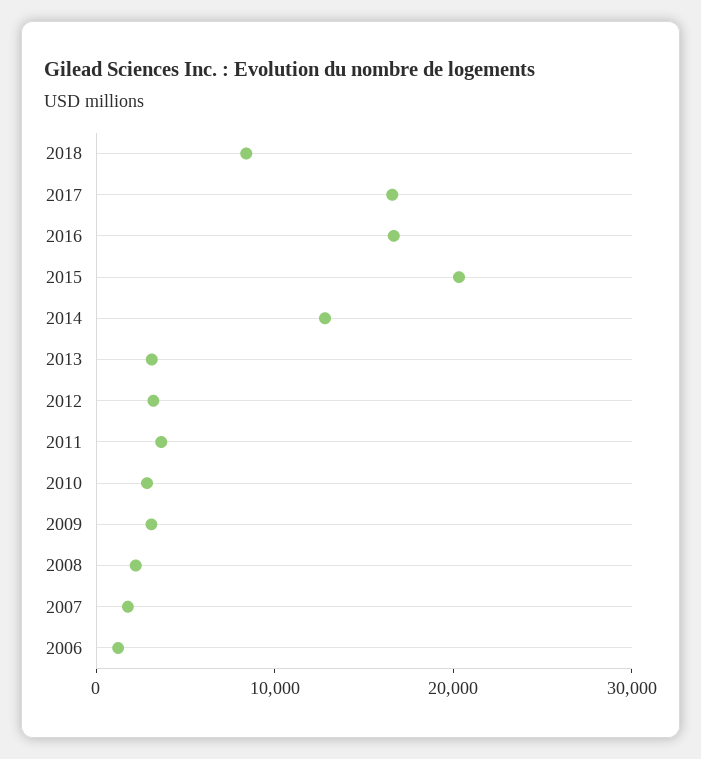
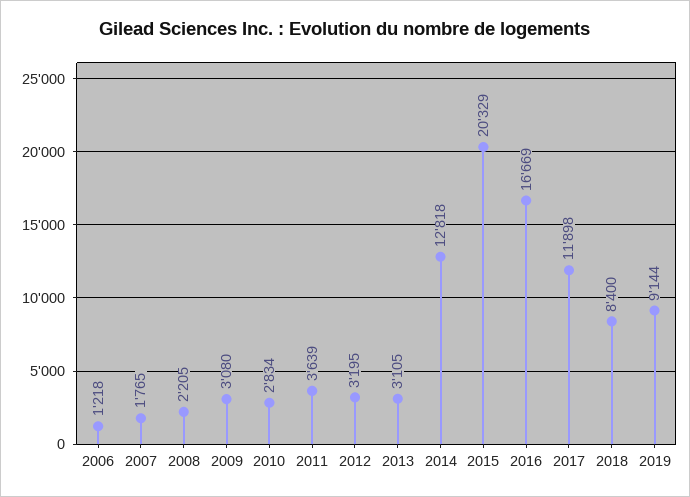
2017: 16000 -> 11898
2019: none -> 9144

